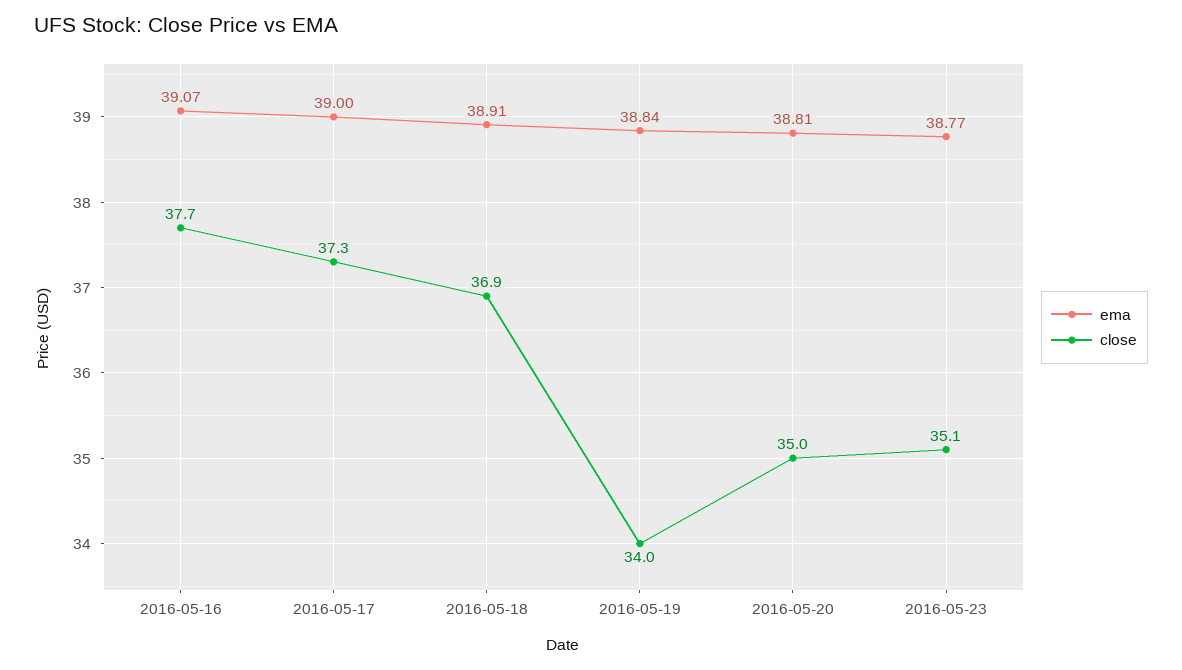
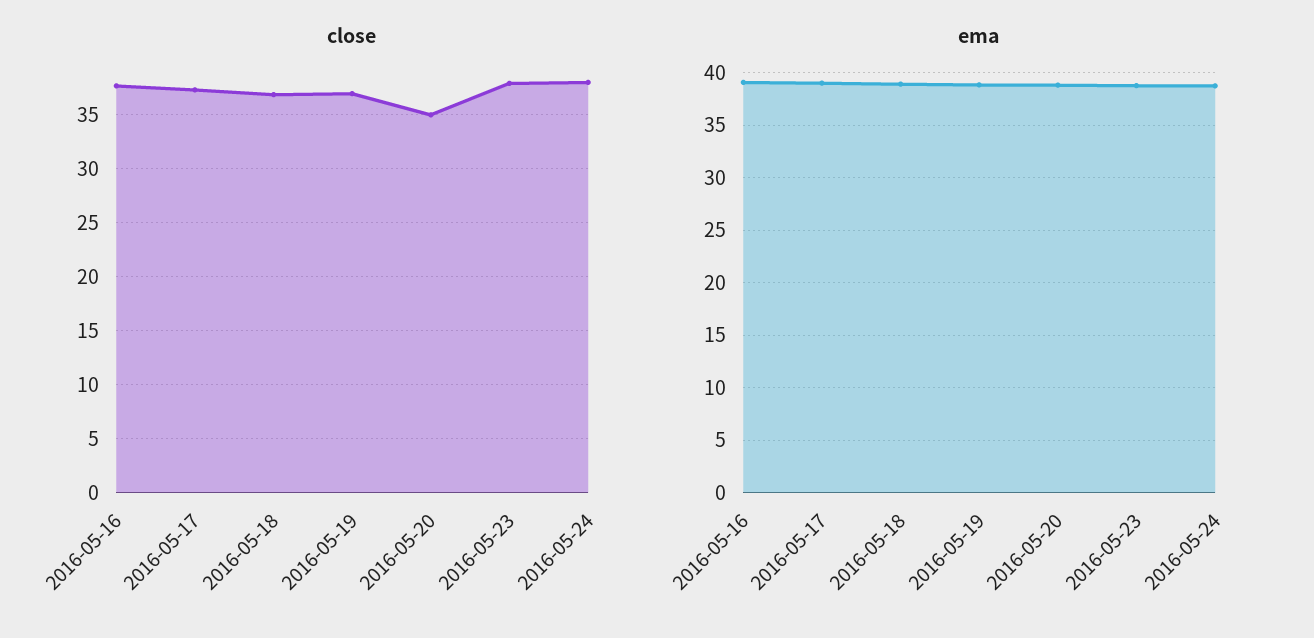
close, 2016-05-19: 34 -> 37
close, 2016-05-23: 35.1 -> 38
close, 2016-05-24: none -> 38
ema, 2016-05-24: none -> 39

